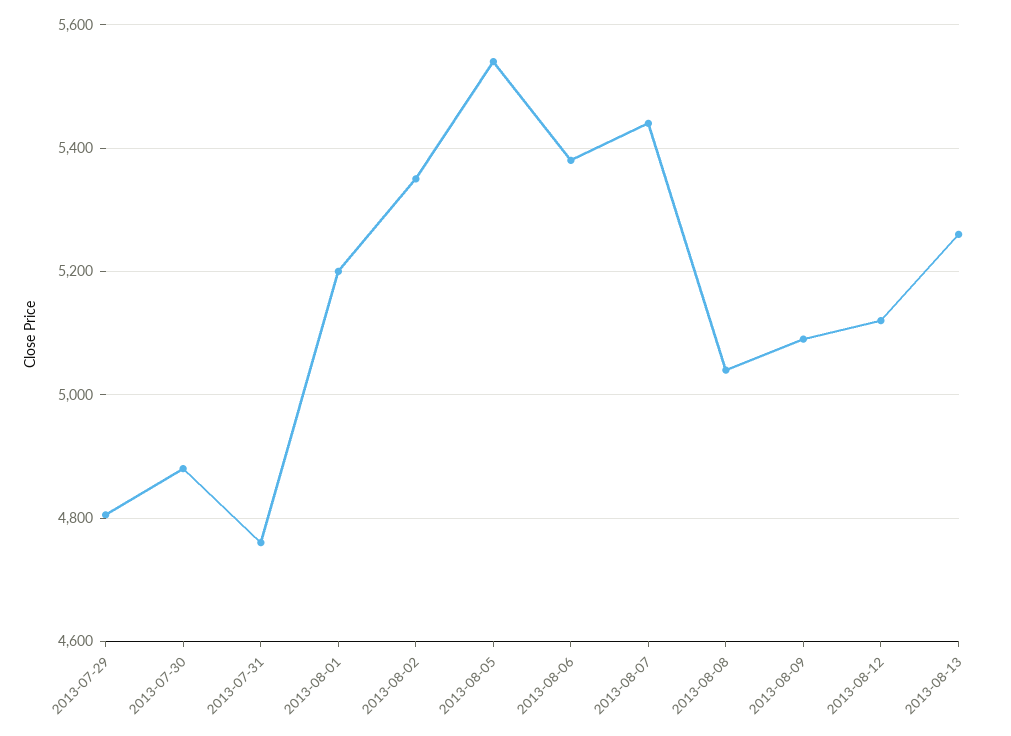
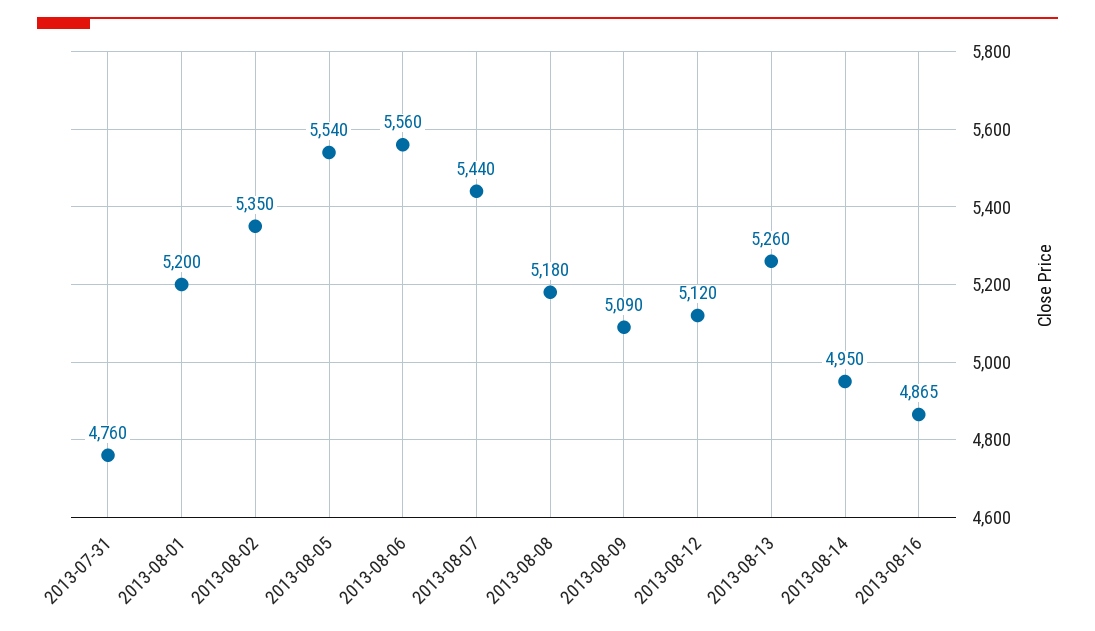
2013-07-29: 4800 -> none
2013-07-30: 4880 -> none
2013-08-06: 5380 -> 5560
2013-08-08: 5040 -> 5180
2013-08-14: none -> 4950
2013-08-16: none -> 4865

